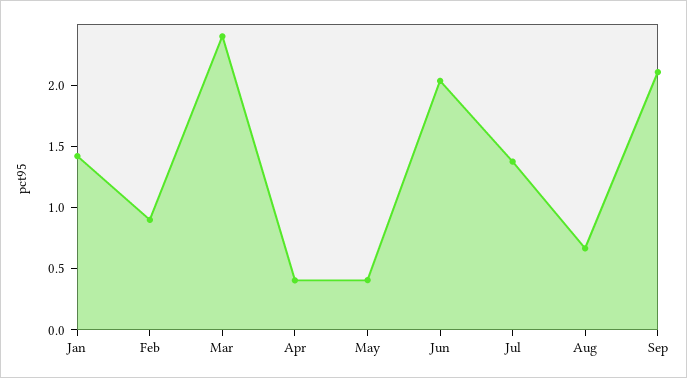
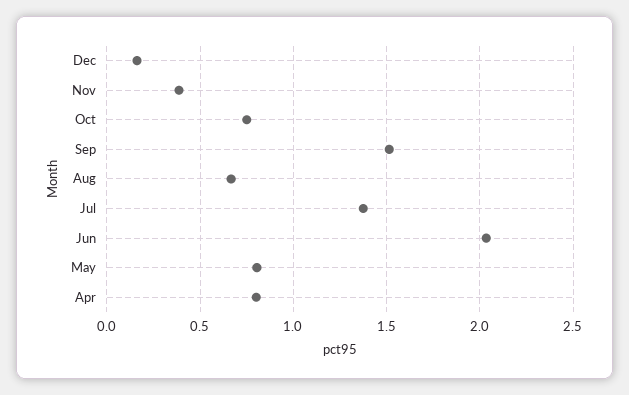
Jan: 1.4 -> none
Feb: 0.9 -> none
Mar: 2.4 -> none
Apr: 0.4 -> 0.8
May: 0.4 -> 0.8
Sep: 2.1 -> 1.5
Dec: none -> 0.15
Nov: none -> 0.4
Oct: none -> 0.75

